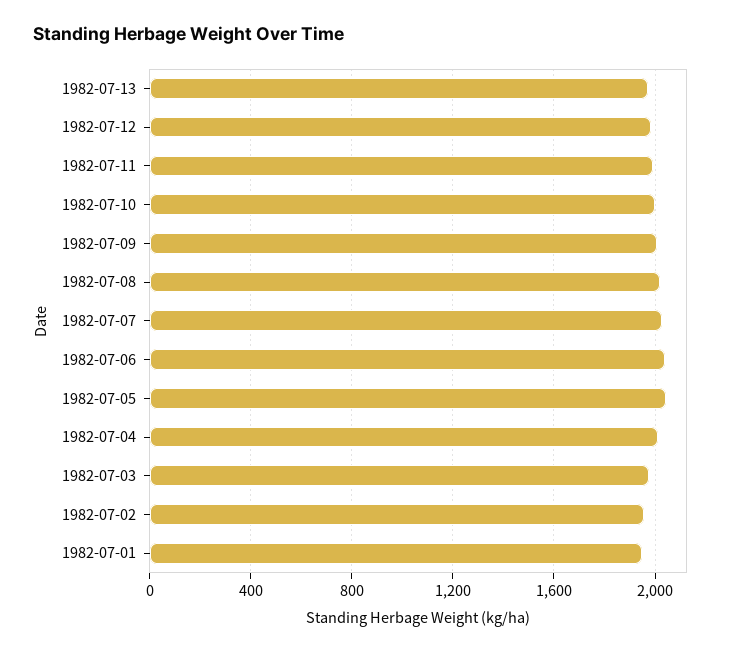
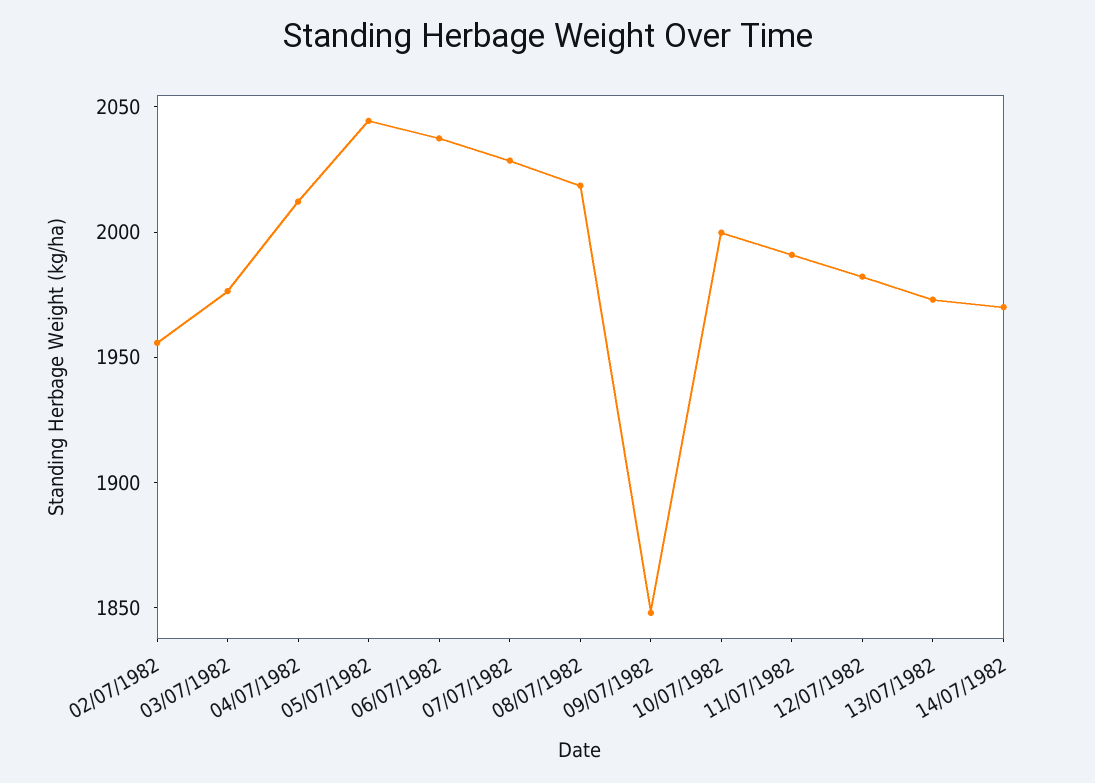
1982-07-09: 2000 -> 1850
1982-07-01: 1950 -> none
14/07/1982: none -> 1970

